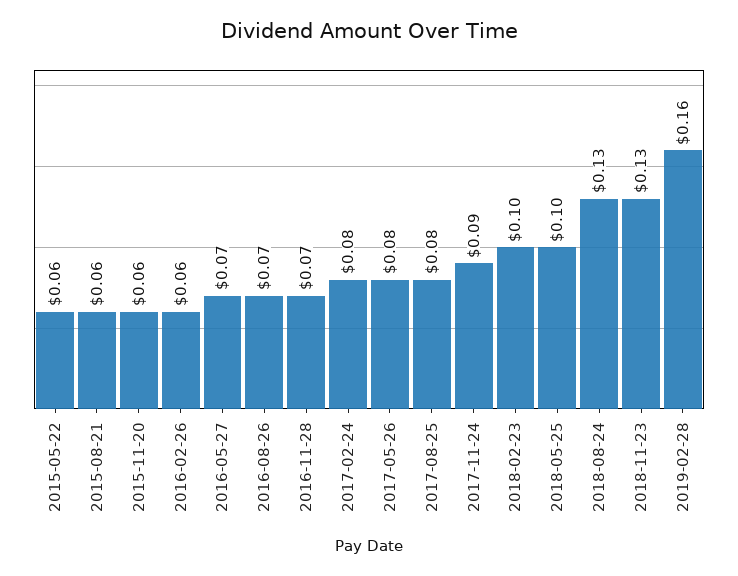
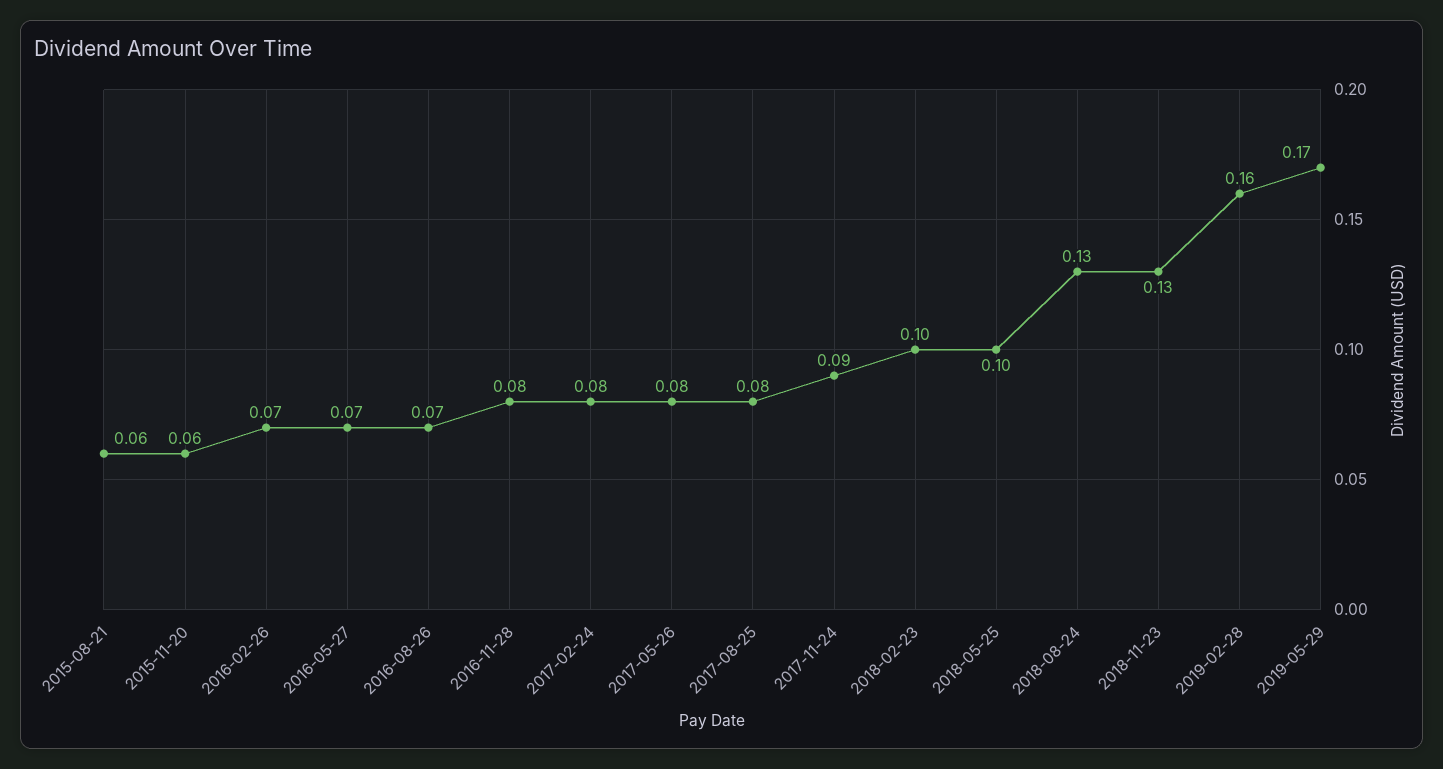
2015-05-22: 0.06 -> none
2016-02-26: 0.06 -> 0.07
2016-11-28: 0.07 -> 0.08
2019-05-29: none -> 0.17

